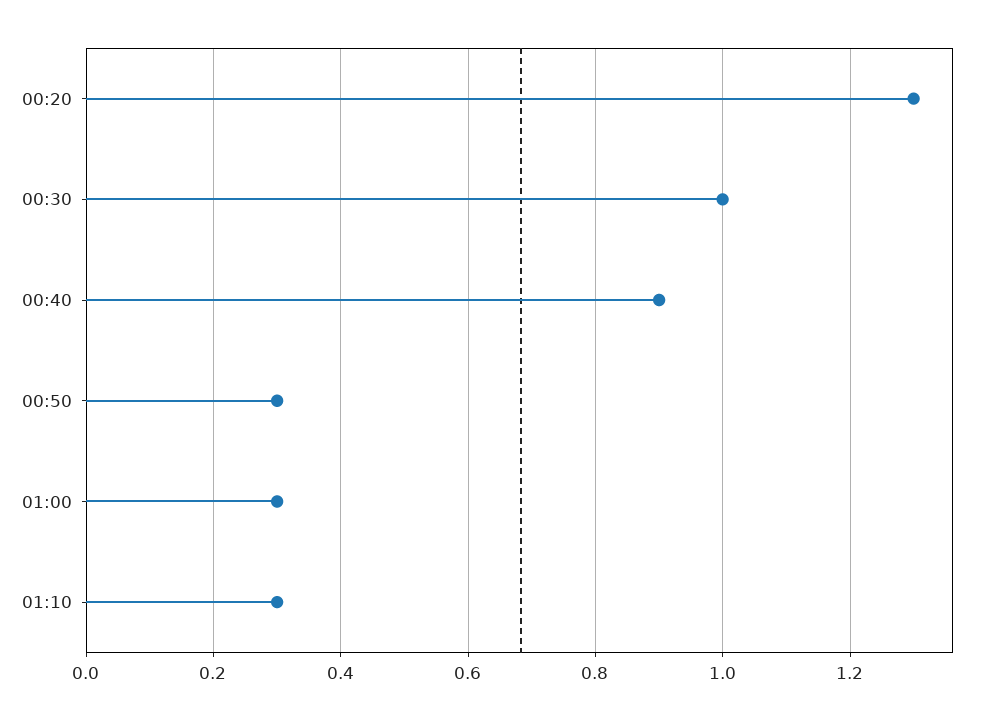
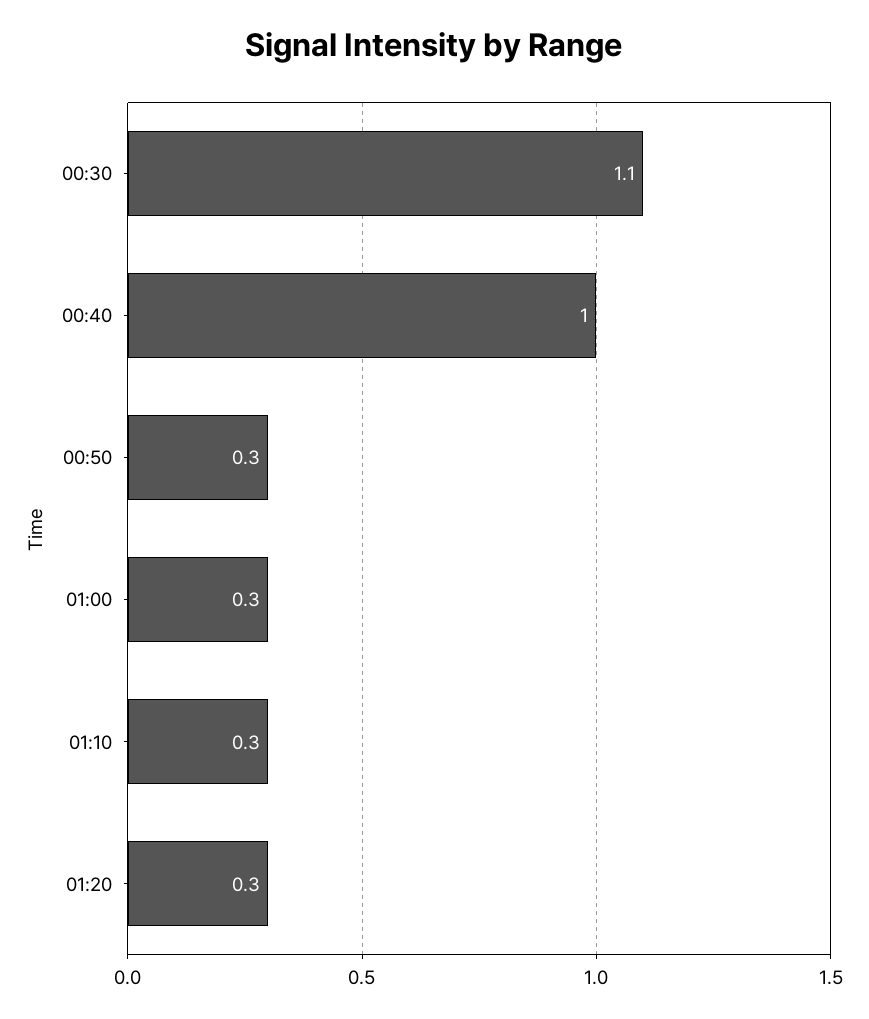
00:20: 1.3 -> none
00:30: 1 -> 1.1
00:40: 0.9 -> 1
01:20: none -> 0.3

